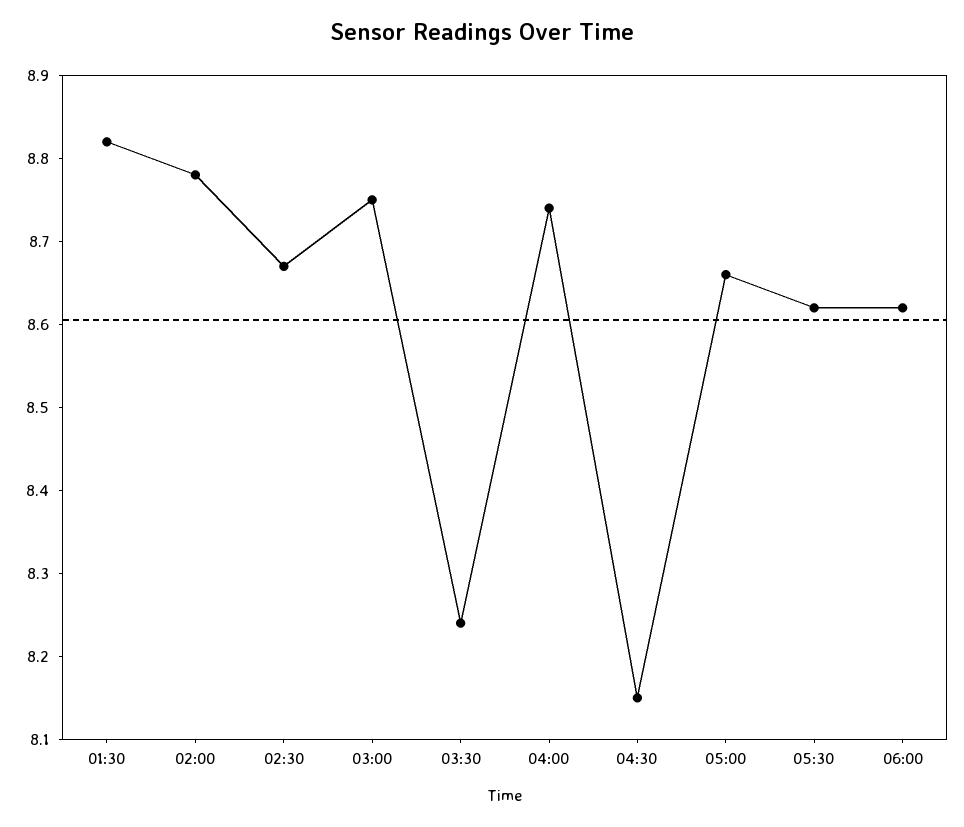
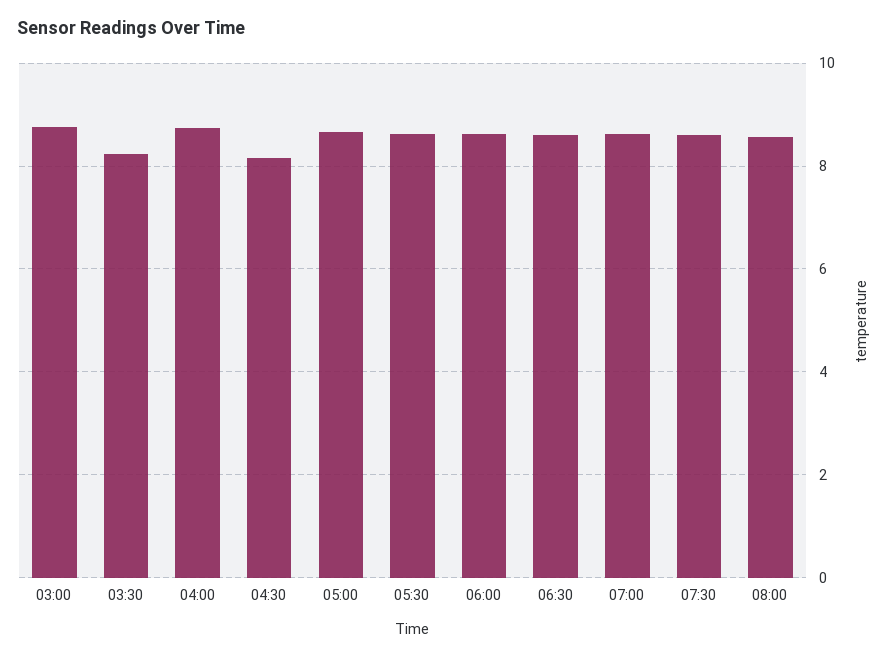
01:30: 8.82 -> none
02:00: 8.78 -> none
02:30: 8.67 -> none
06:30: none -> 8.6
07:00: none -> 8.6
07:30: none -> 8.6
08:00: none -> 8.6

